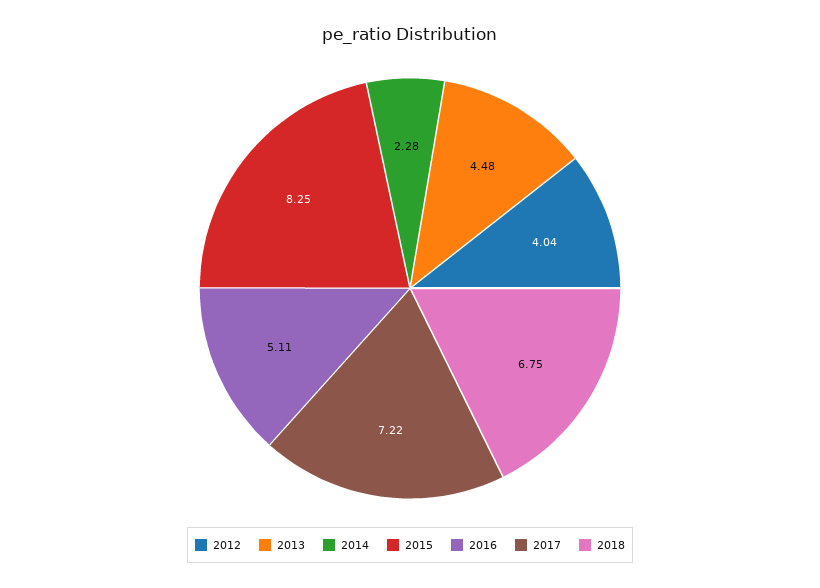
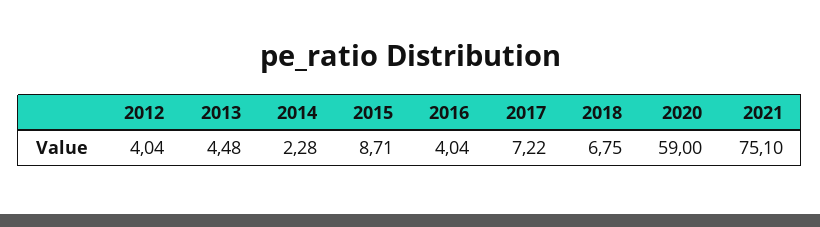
2015: 8.25 -> 8.71
2016: 5.11 -> 4.04
2020: none -> 59
2021: none -> 75.1

